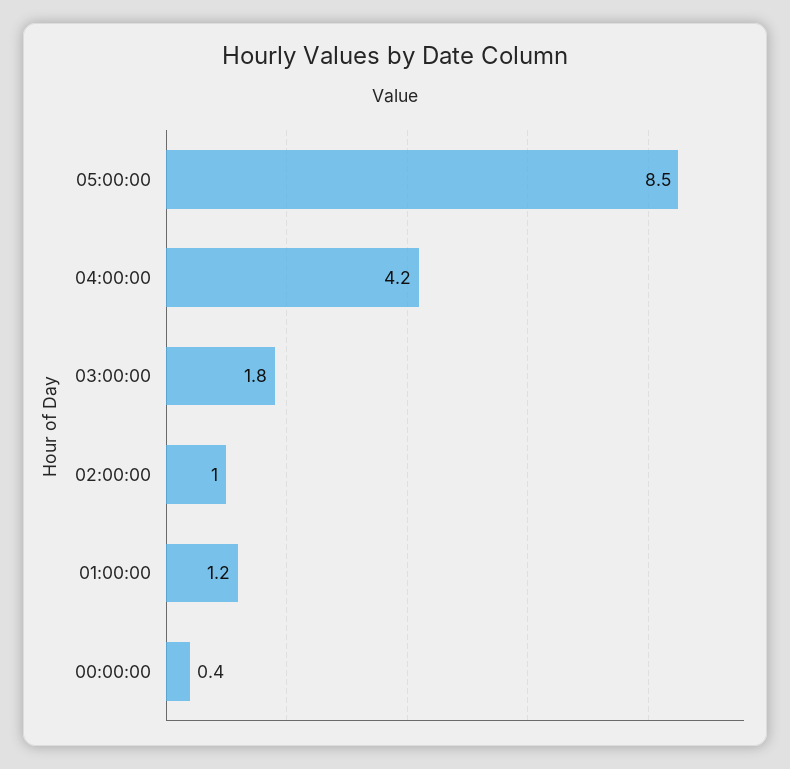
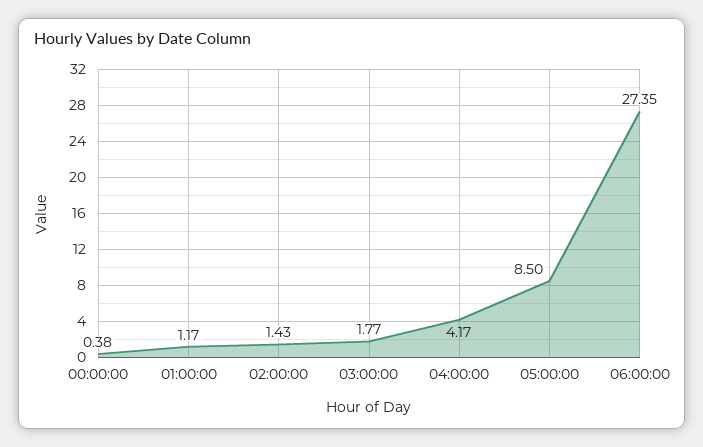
02:00:00: 1 -> 1.43
06:00:00: none -> 27.35

